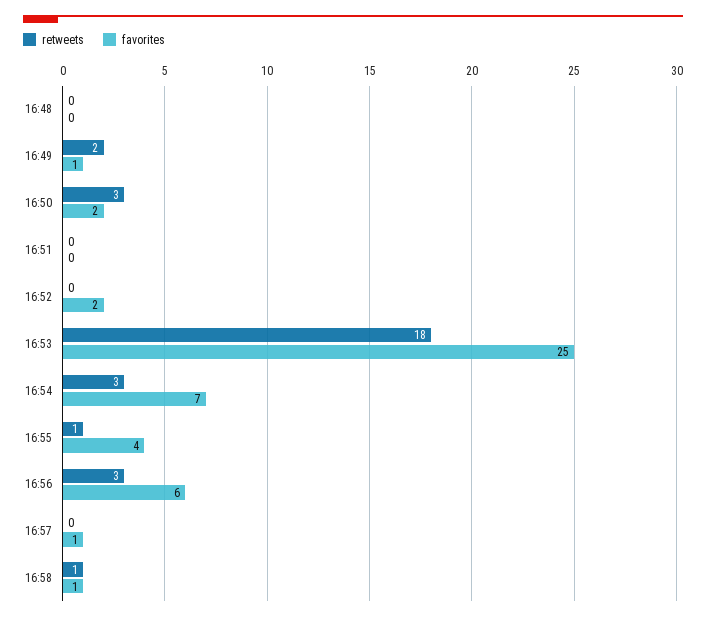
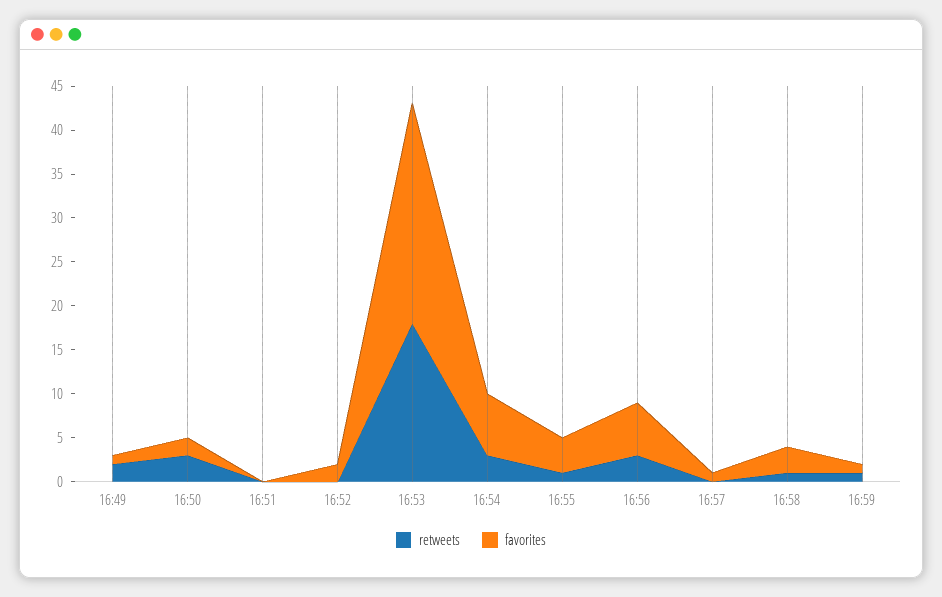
retweets, 16:48: 0 -> none
favorites, 16:48: 0 -> none
favorites, 16:58: 1 -> 3
retweets, 16:59: none -> 1
favorites, 16:59: none -> 1

